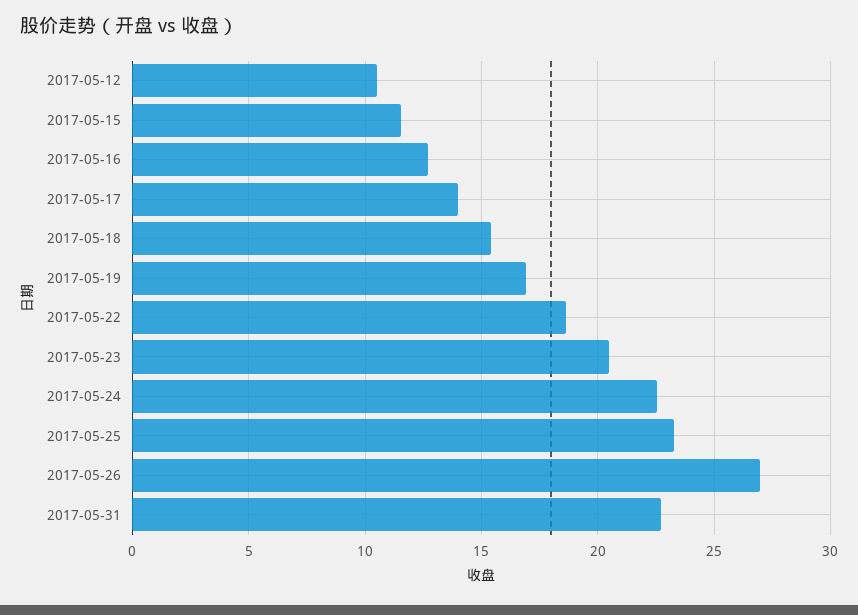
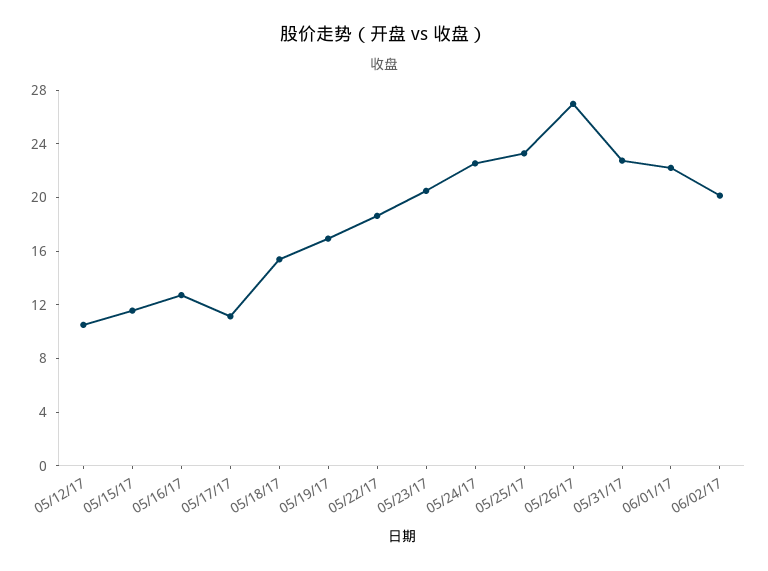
2017-05-17: 14 -> 11
06/01/17: none -> 22
06/02/17: none -> 20

